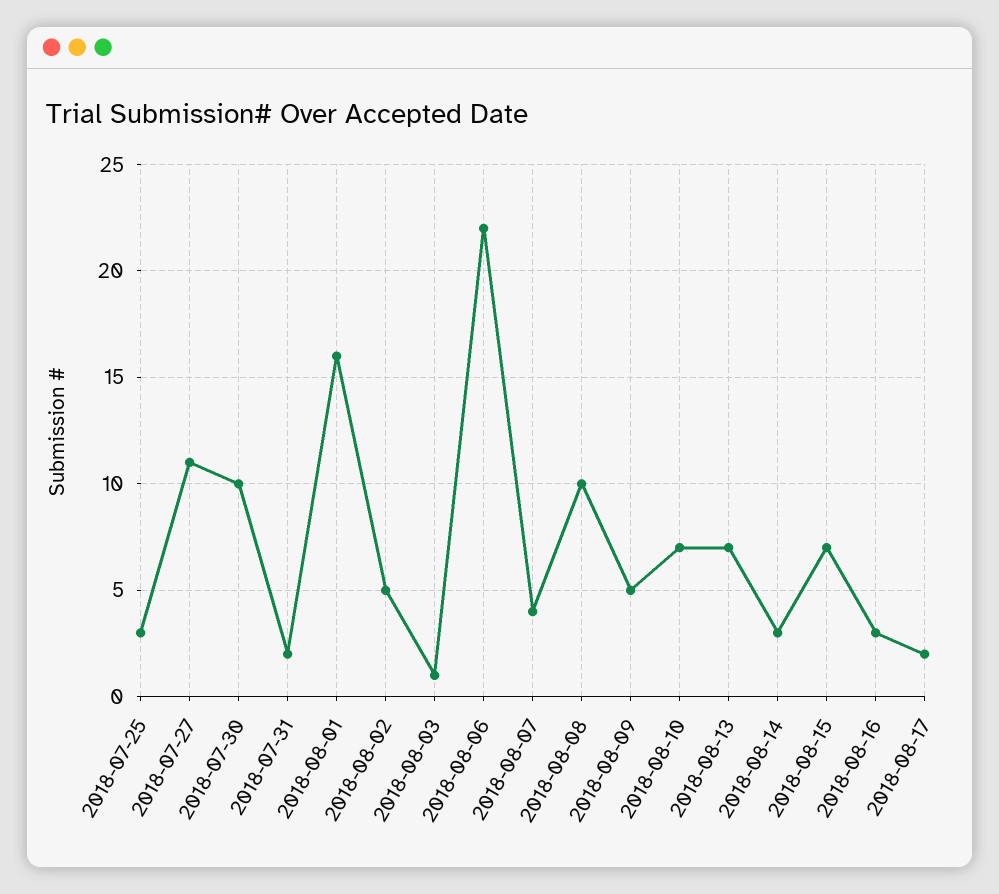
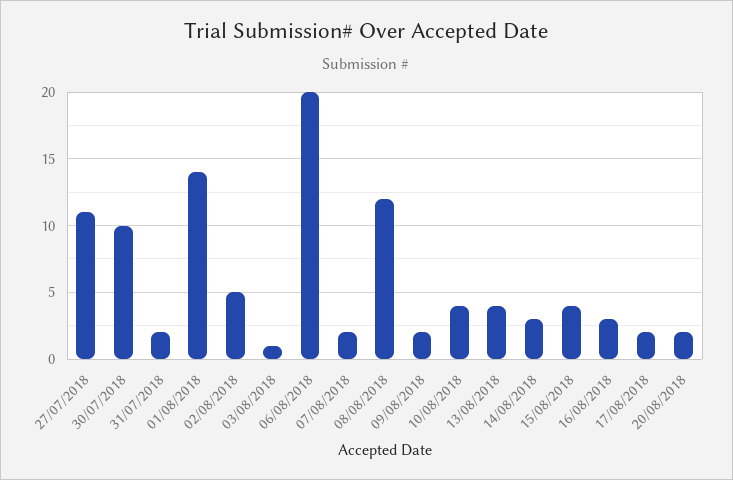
2018-07-25: 3 -> none
2018-08-01: 16 -> 14
2018-08-06: 22 -> 20
2018-08-07: 4 -> 2
2018-08-08: 10 -> 12
2018-08-09: 5 -> 2
2018-08-10: 7 -> 4
2018-08-13: 7 -> 4
2018-08-15: 7 -> 4
20/08/2018: none -> 2

